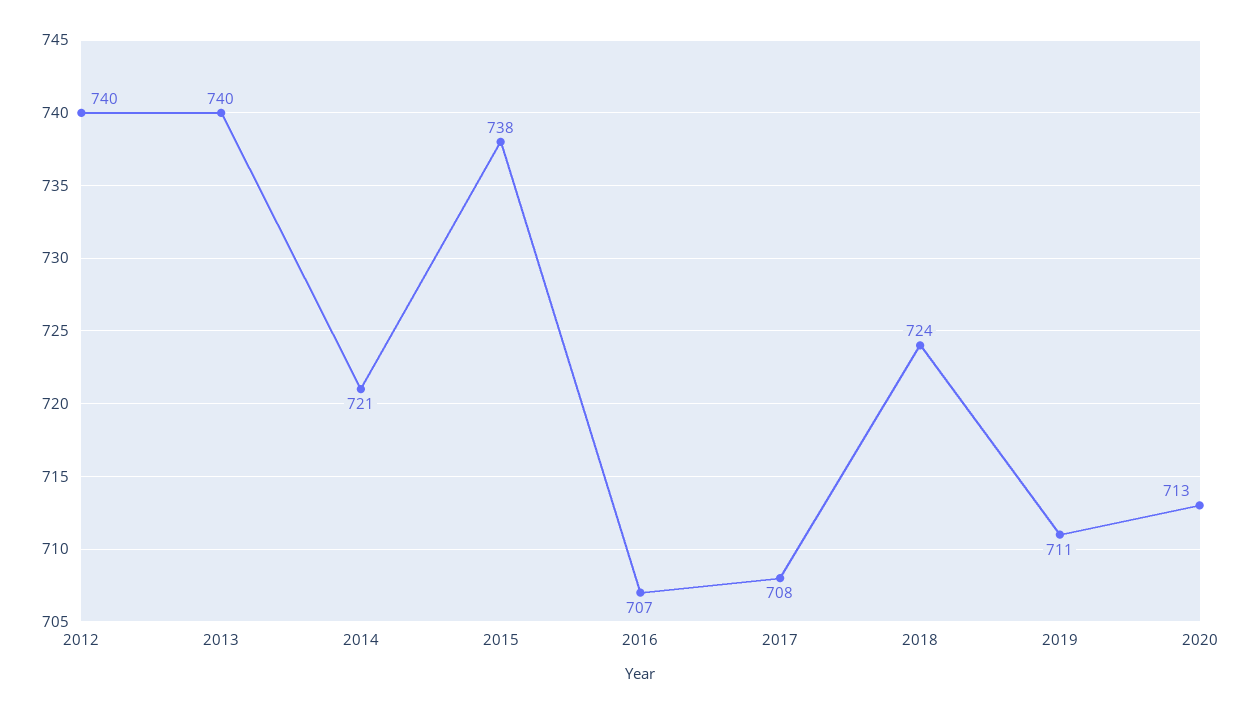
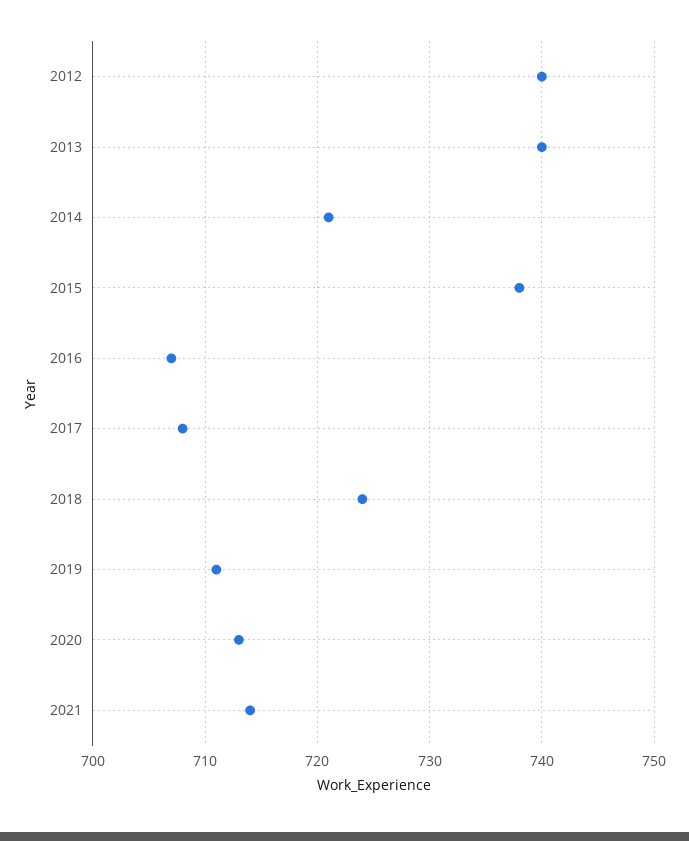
2021: none -> 714

